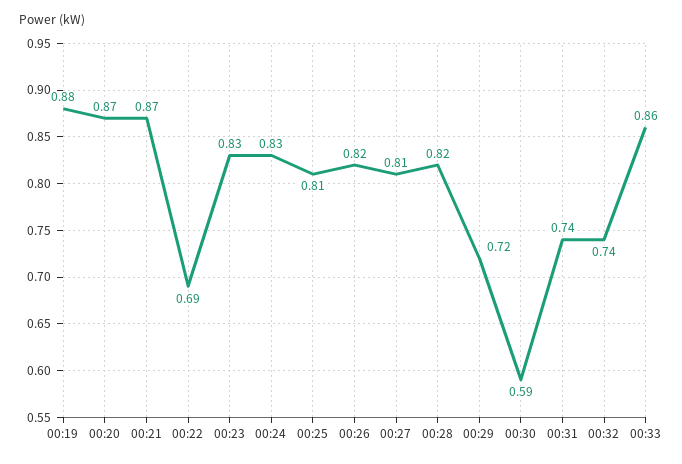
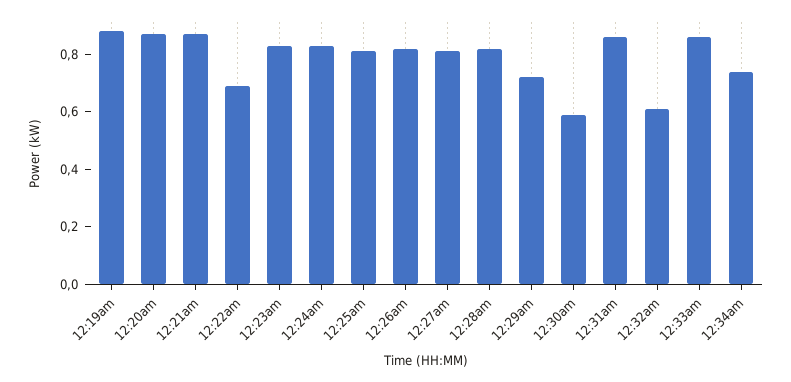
00:31: 0.74 -> 0.85
00:32: 0.74 -> 0.6
12:34am: none -> 0.75

